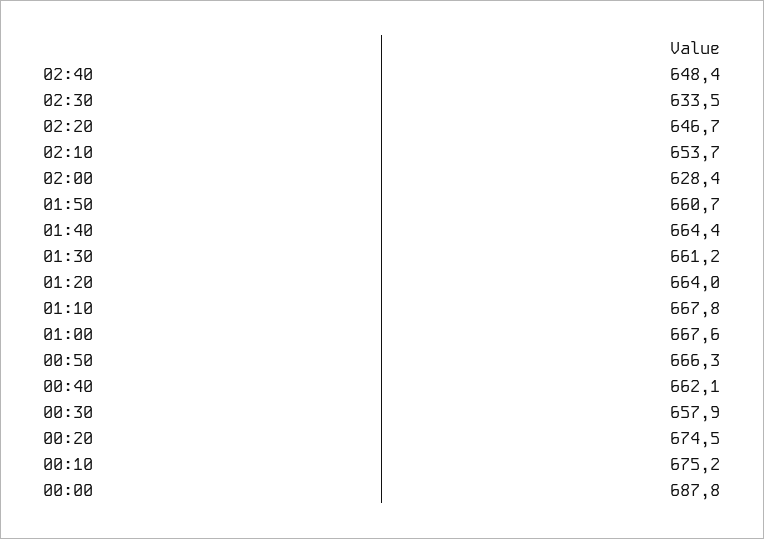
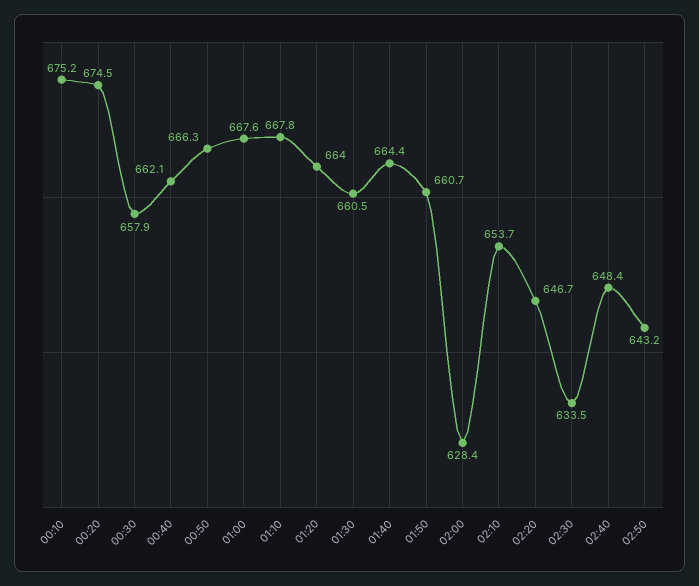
01:30: 661.2 -> 660.5
00:00: 687.8 -> none
02:50: none -> 643.2

